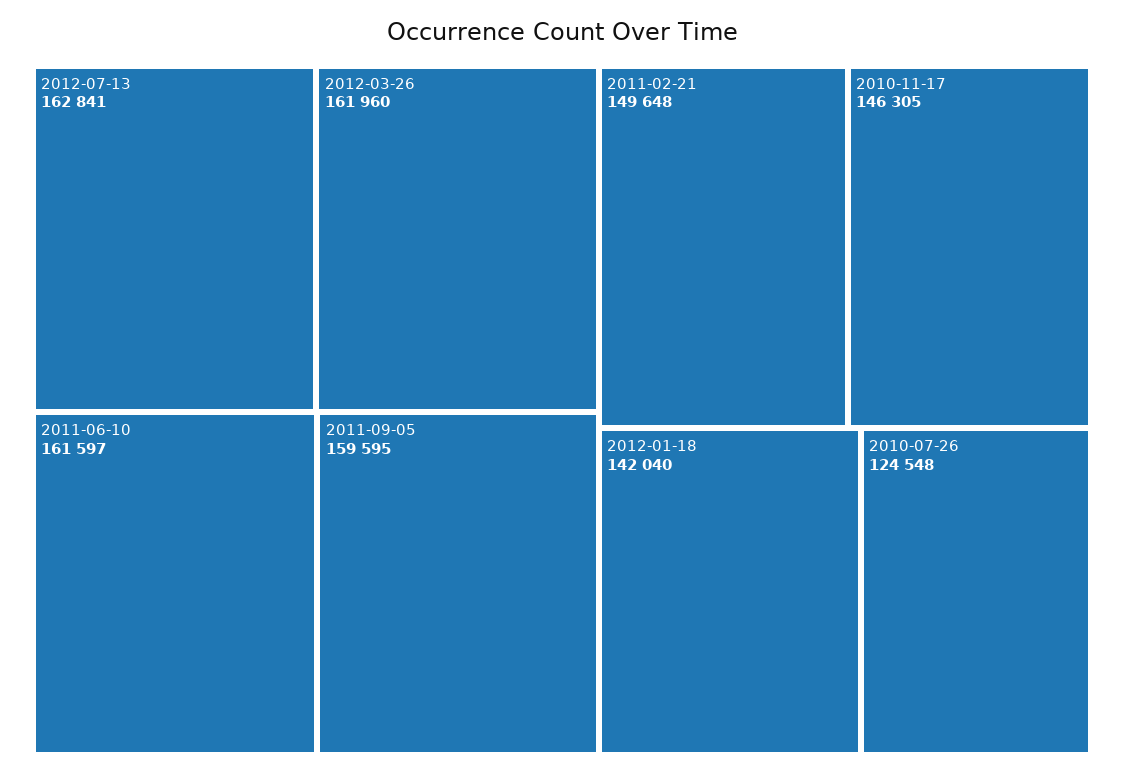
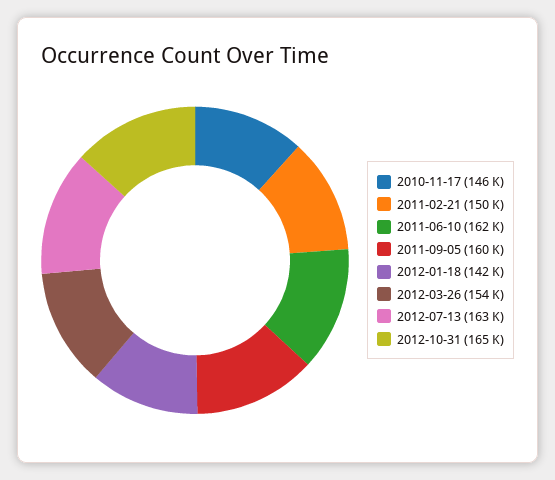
2012-03-26: 161960 -> 154000
2010-07-26: 124548 -> none
2012-10-31: none -> 165000

